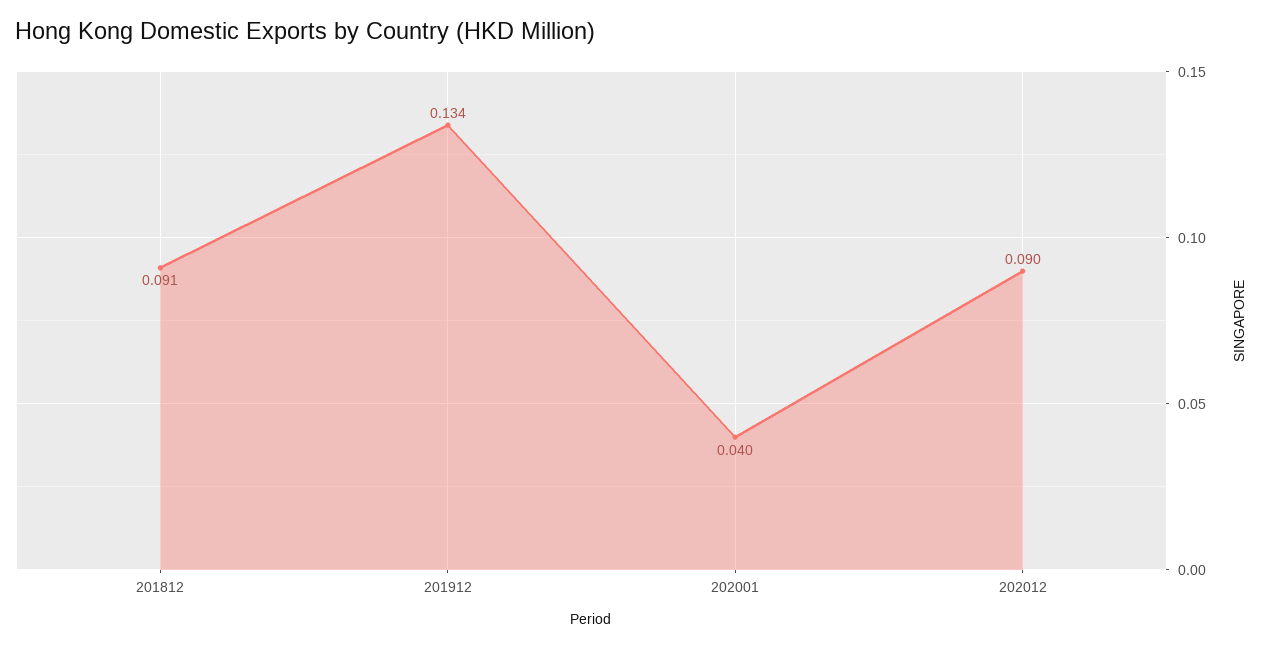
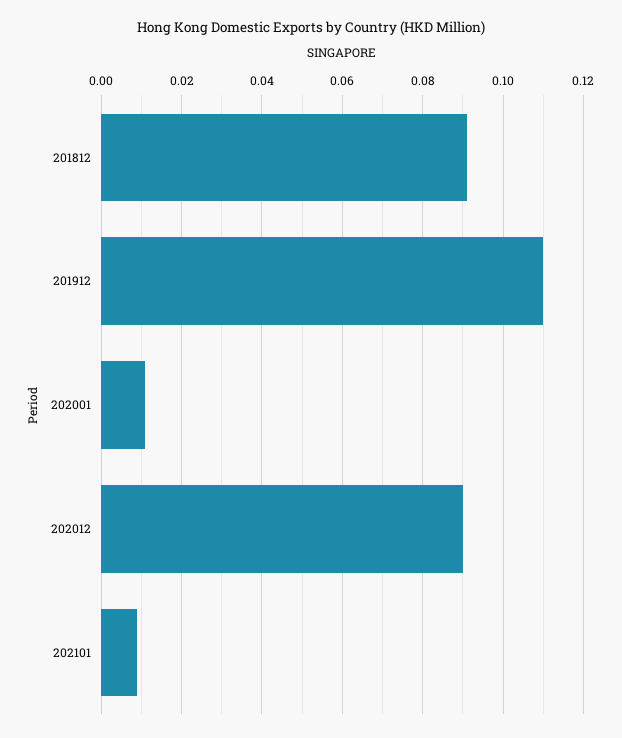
201912: 0.134 -> 0.11
202001: 0.04 -> 0.01
202101: none -> 0.01

